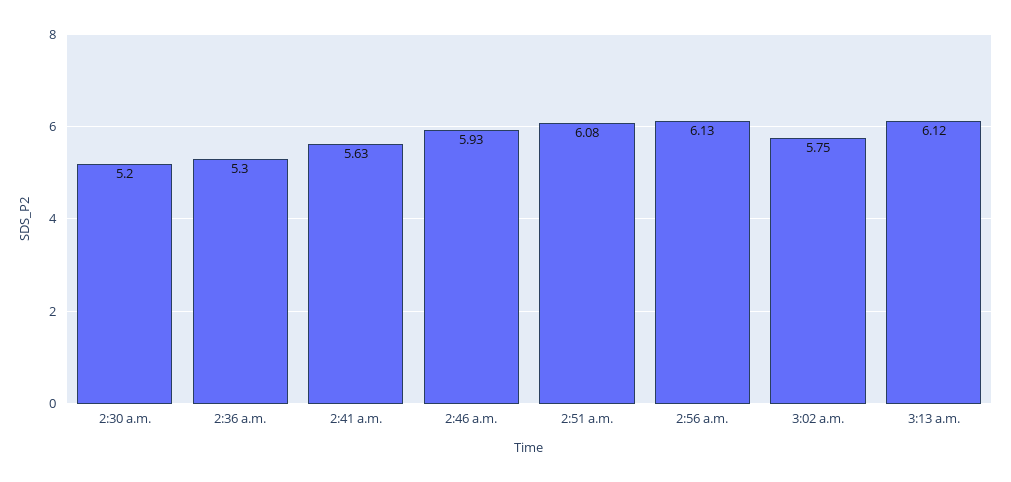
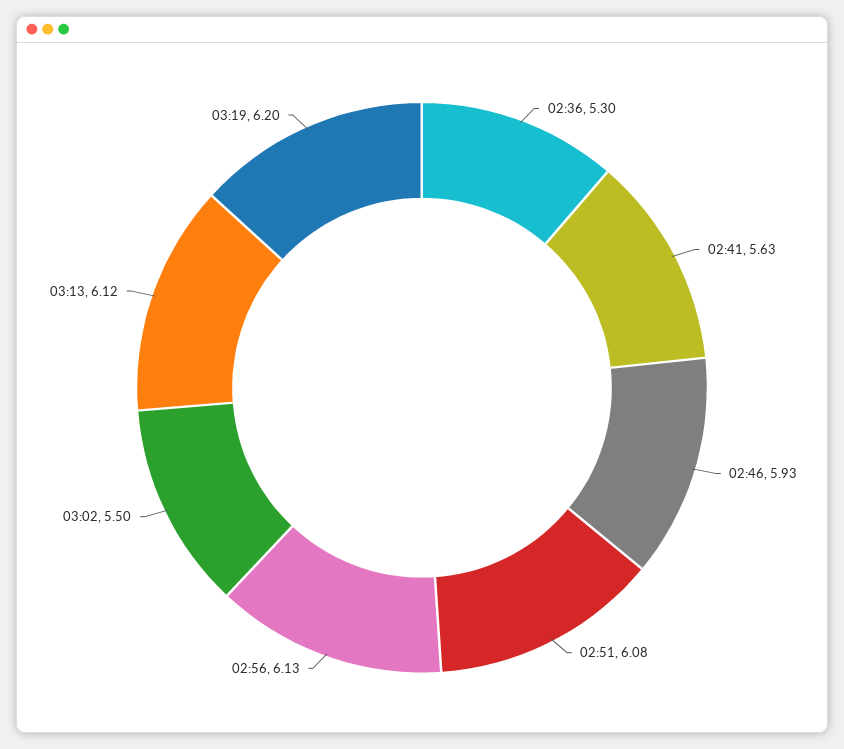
2:30 a.m.: 5.2 -> none
3:02 a.m.: 5.75 -> 5.5
03:19: none -> 6.2

